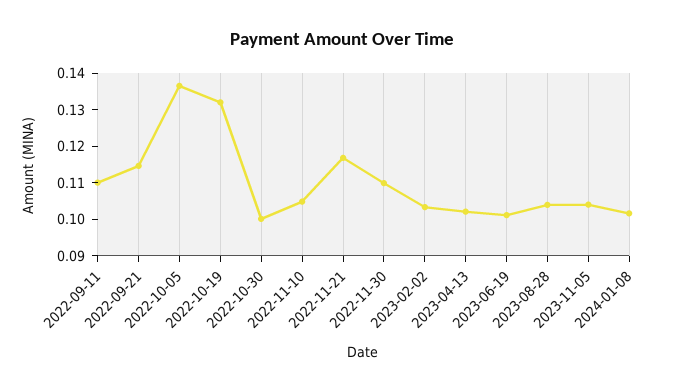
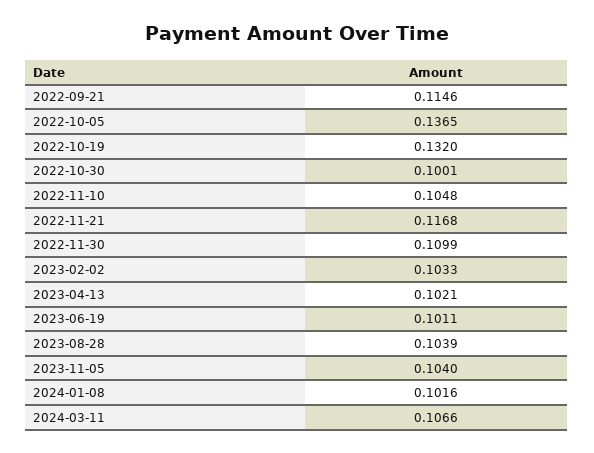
2022-09-11: 0.11 -> none
2024-03-11: none -> 0.1066

